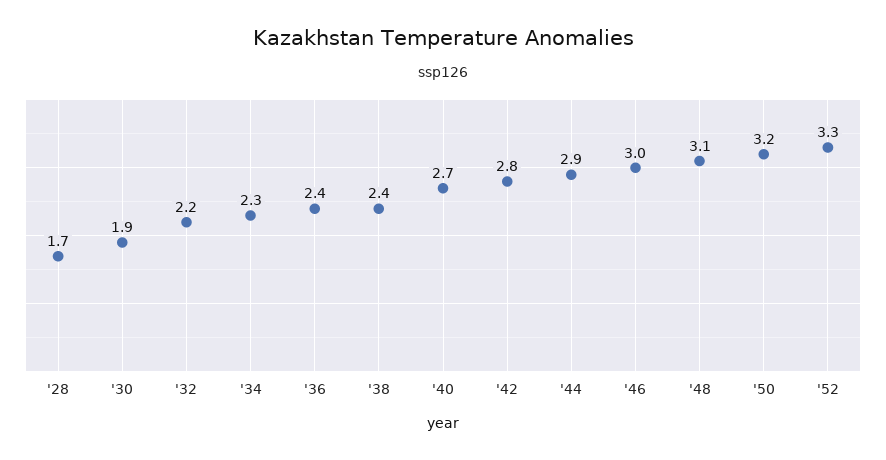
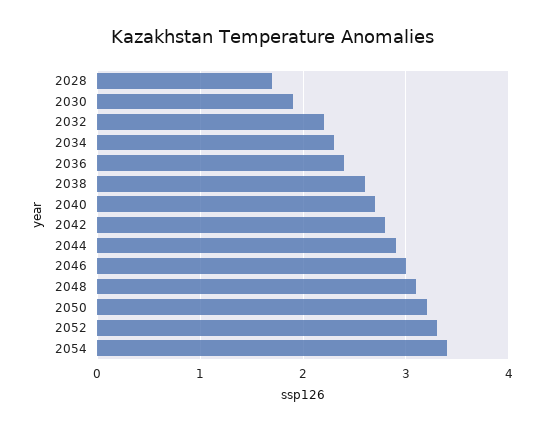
'38: 2.4 -> 2.6
2054: none -> 3.4

